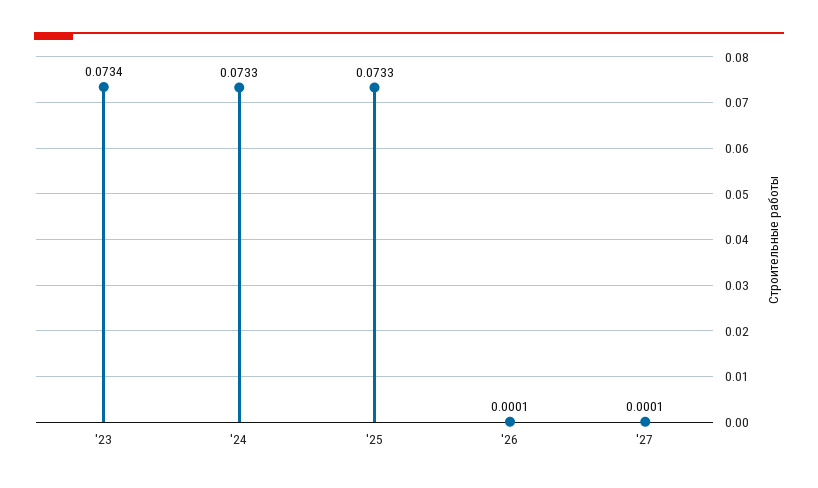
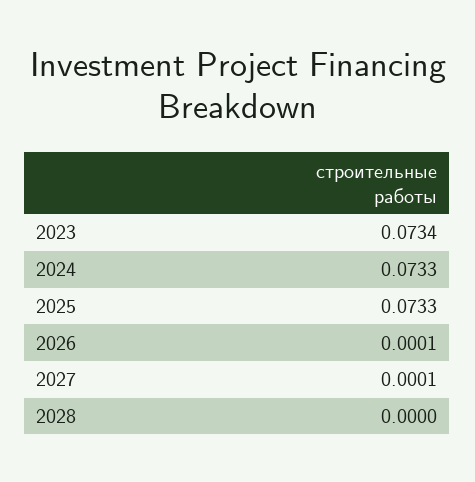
2028: none -> 0

